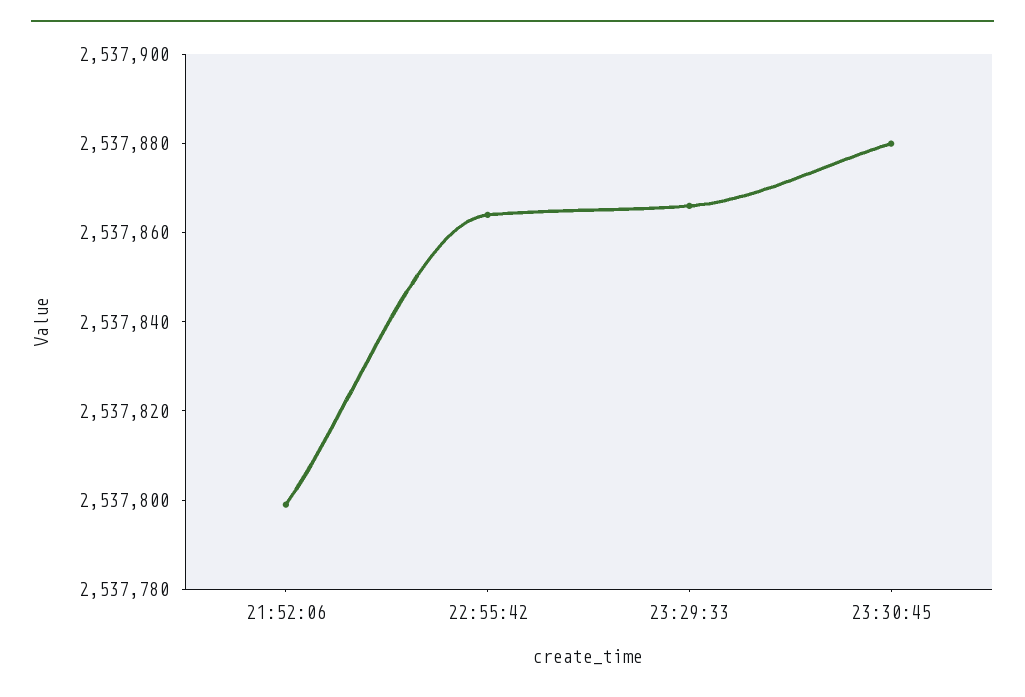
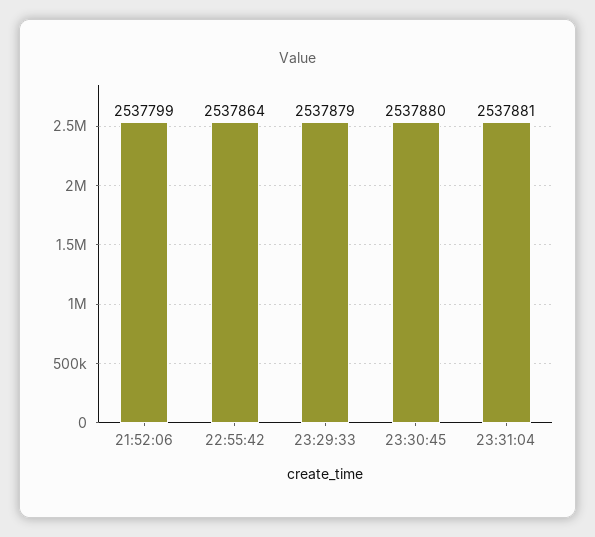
23:29:33: 2537865 -> 2537879
23:31:04: none -> 2537881

